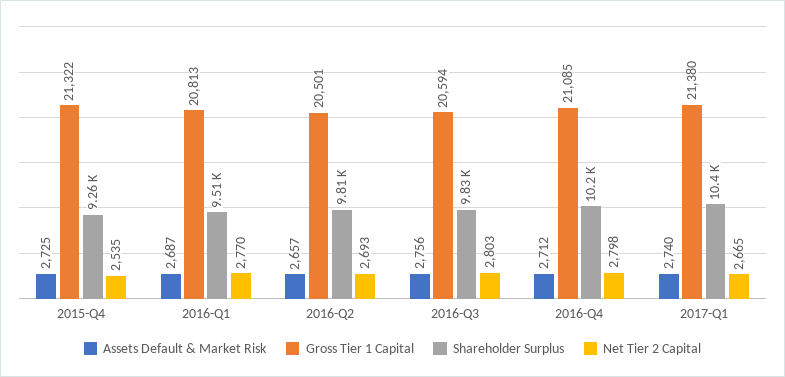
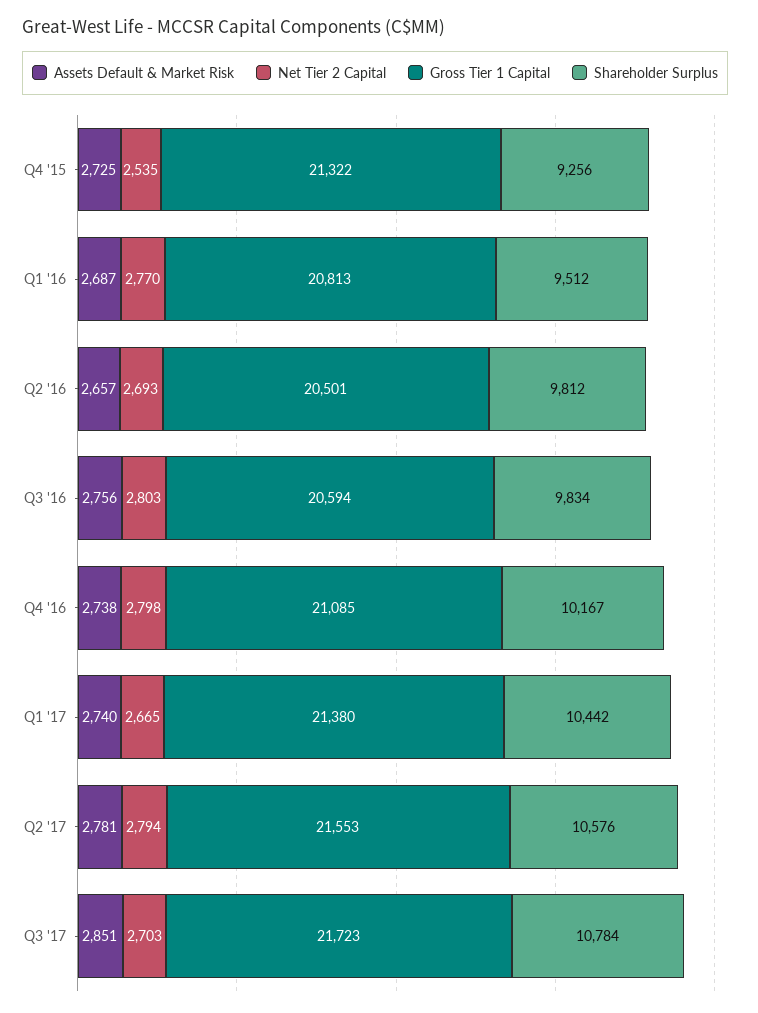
Assets Default & Market Risk, 2016-Q4: 2712 -> 2738
Assets Default & Market Risk, Q2 '17: none -> 2781
Net Tier 2 Capital, Q2 '17: none -> 2794
Gross Tier 1 Capital, Q2 '17: none -> 21553
Shareholder Surplus, Q2 '17: none -> 10576
Assets Default & Market Risk, Q3 '17: none -> 2851
Net Tier 2 Capital, Q3 '17: none -> 2703
Gross Tier 1 Capital, Q3 '17: none -> 21723
Shareholder Surplus, Q3 '17: none -> 10784

